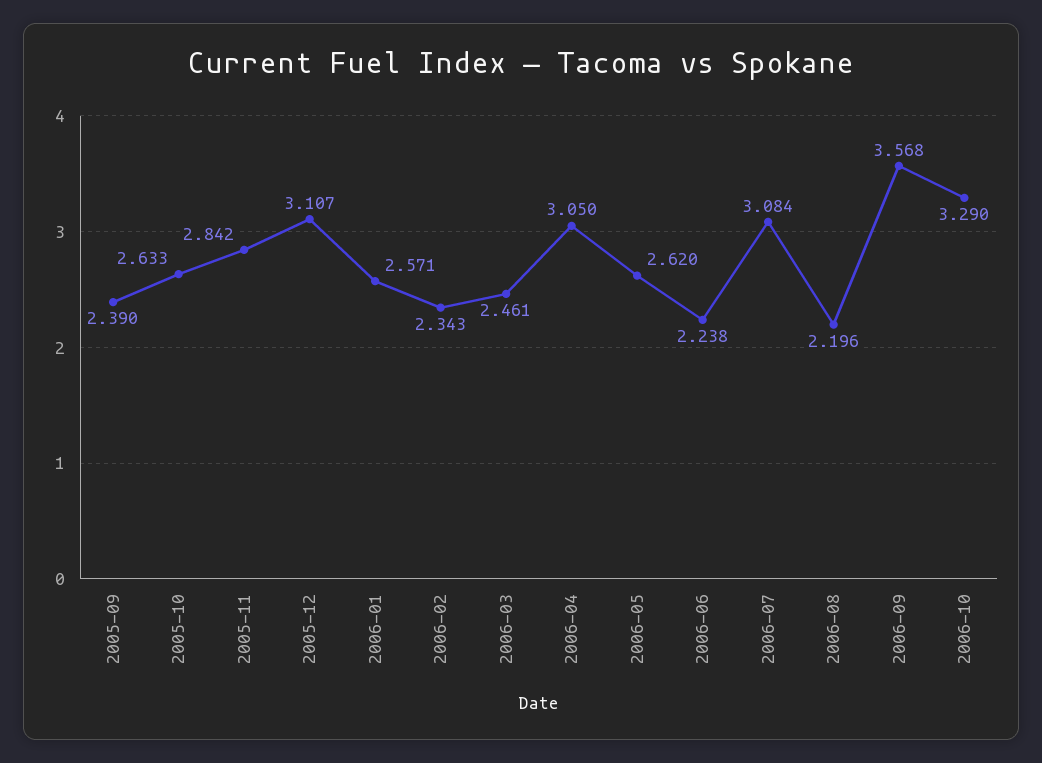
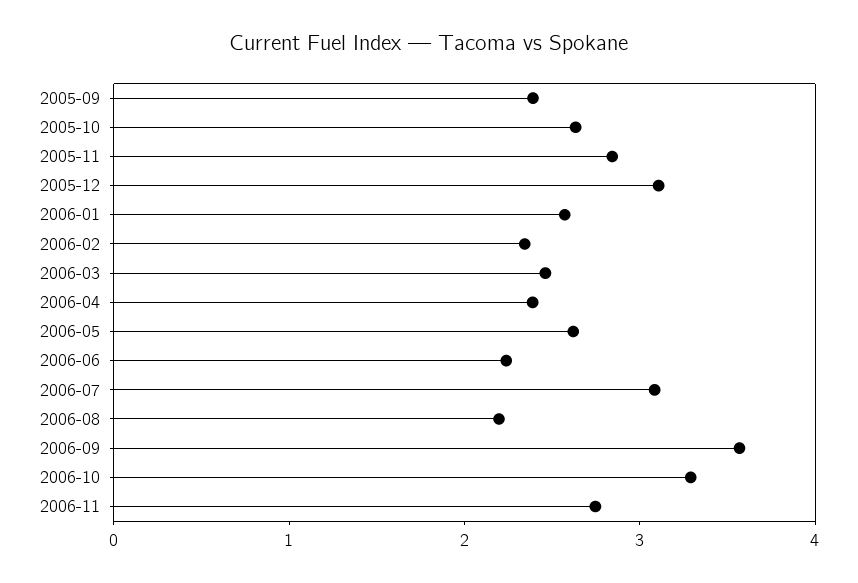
2006-04: 3.05 -> 2.4
2006-11: none -> 2.8

